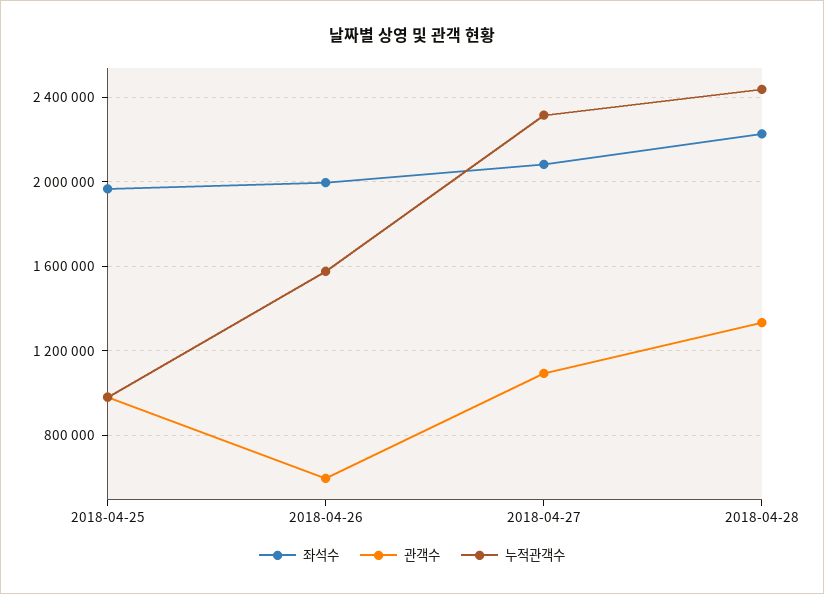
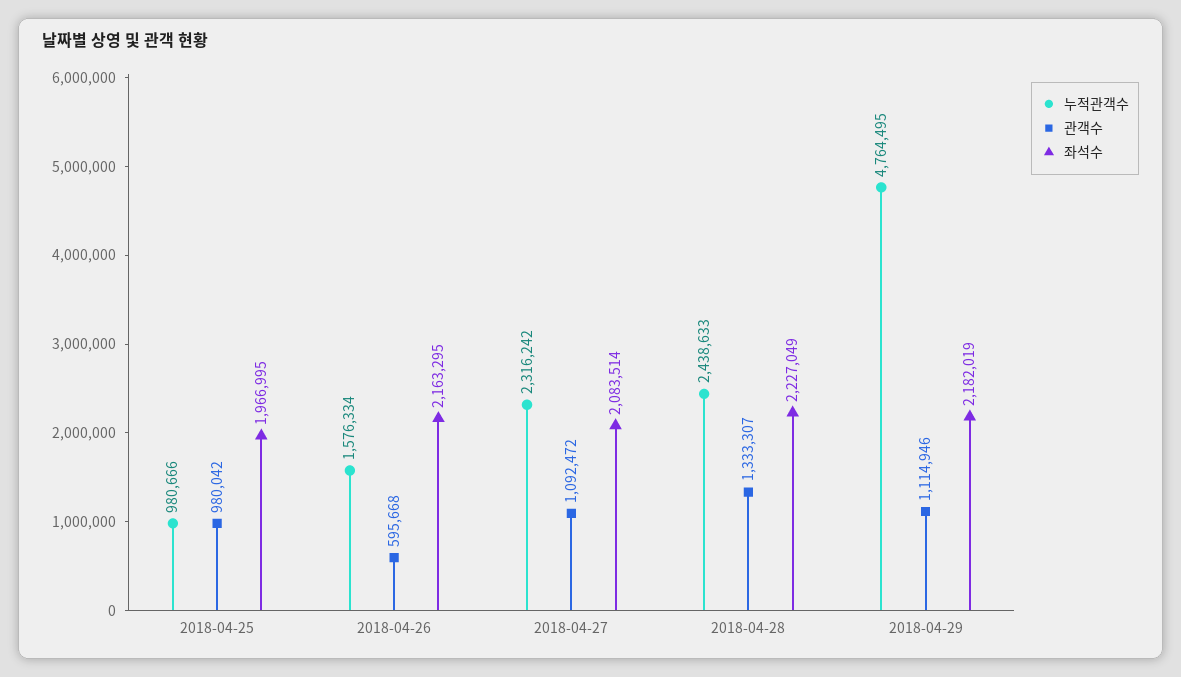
좌석수, 2018-04-26: 2000000 -> 2163295
누적관객수, 2018-04-29: none -> 4764495
관객수, 2018-04-29: none -> 1114946
좌석수, 2018-04-29: none -> 2182019

